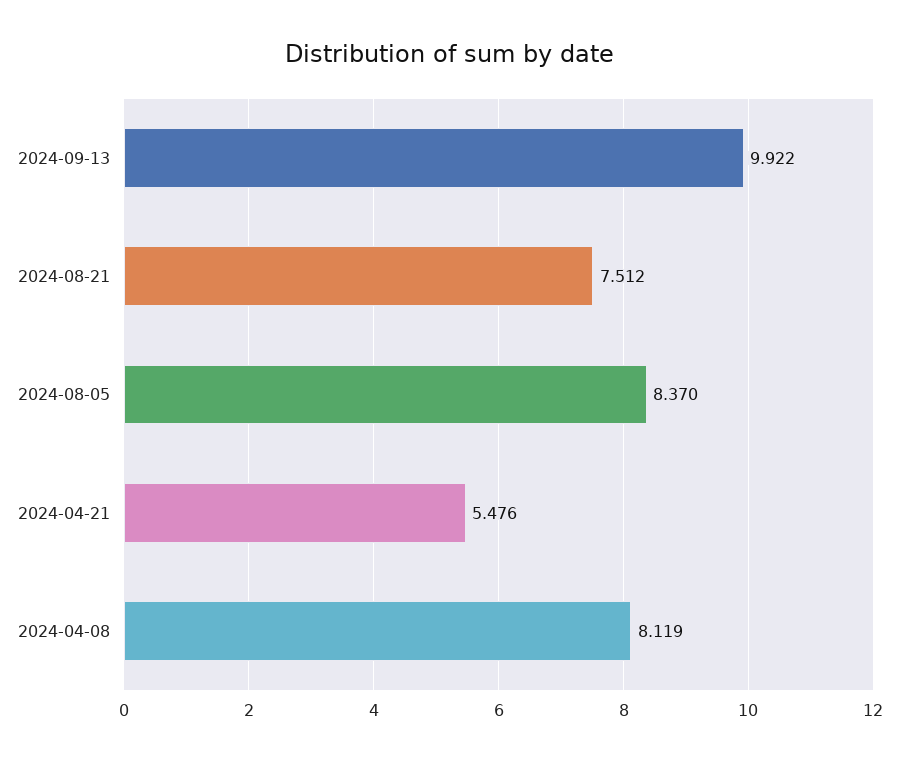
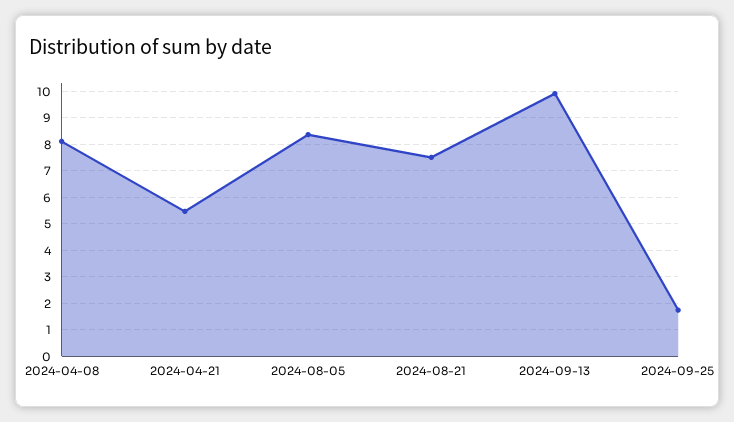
2024-09-25: none -> 1.75

